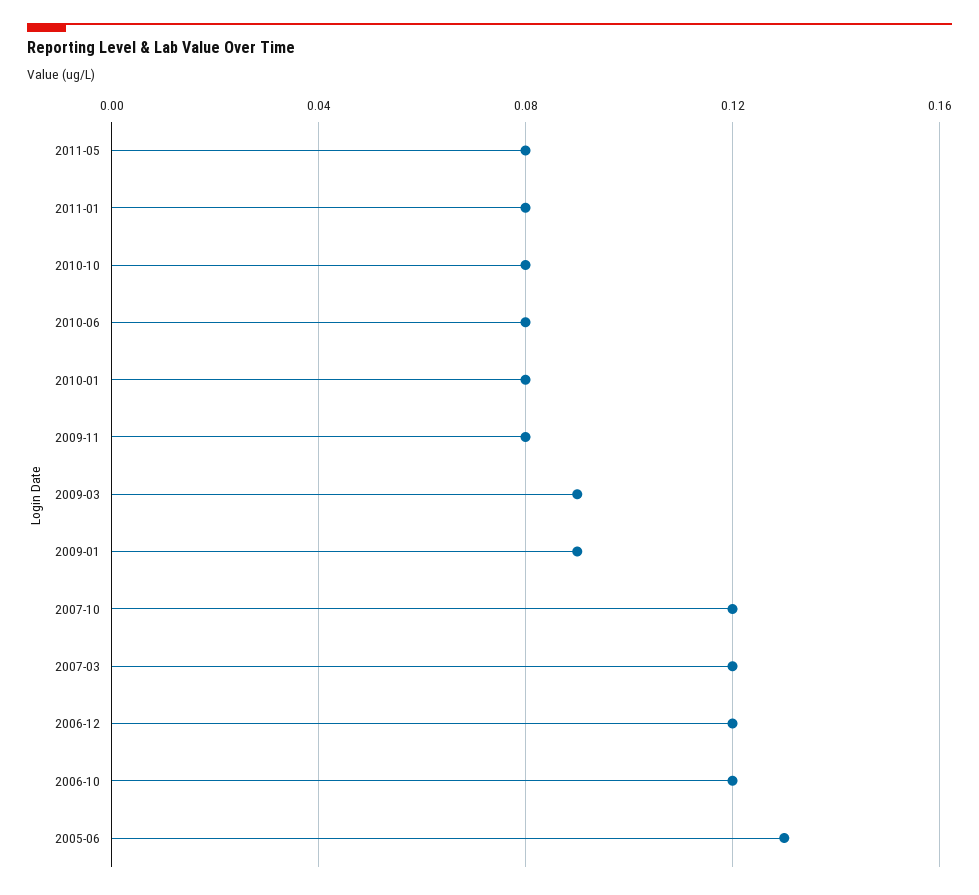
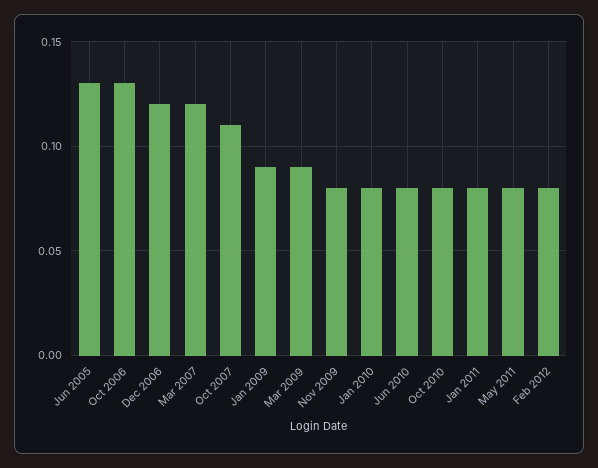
2007-10: 0.12 -> 0.11
2006-10: 0.12 -> 0.13
Feb 2012: none -> 0.08

